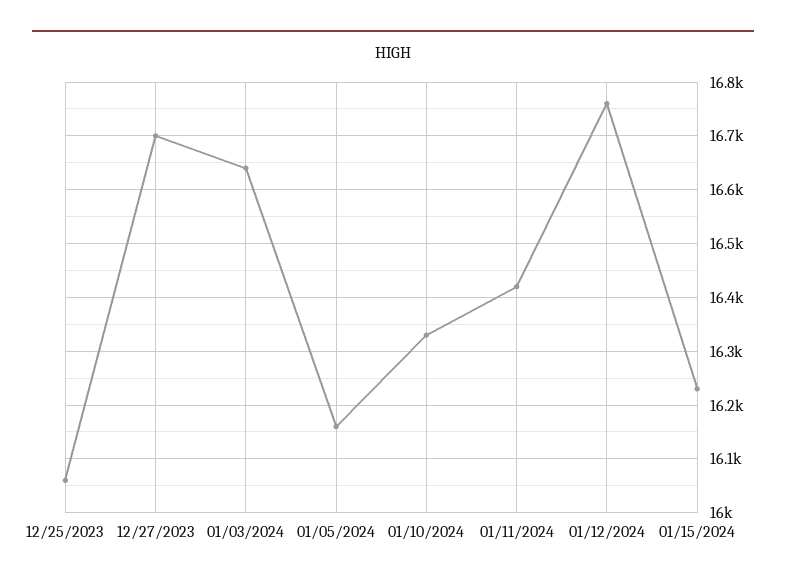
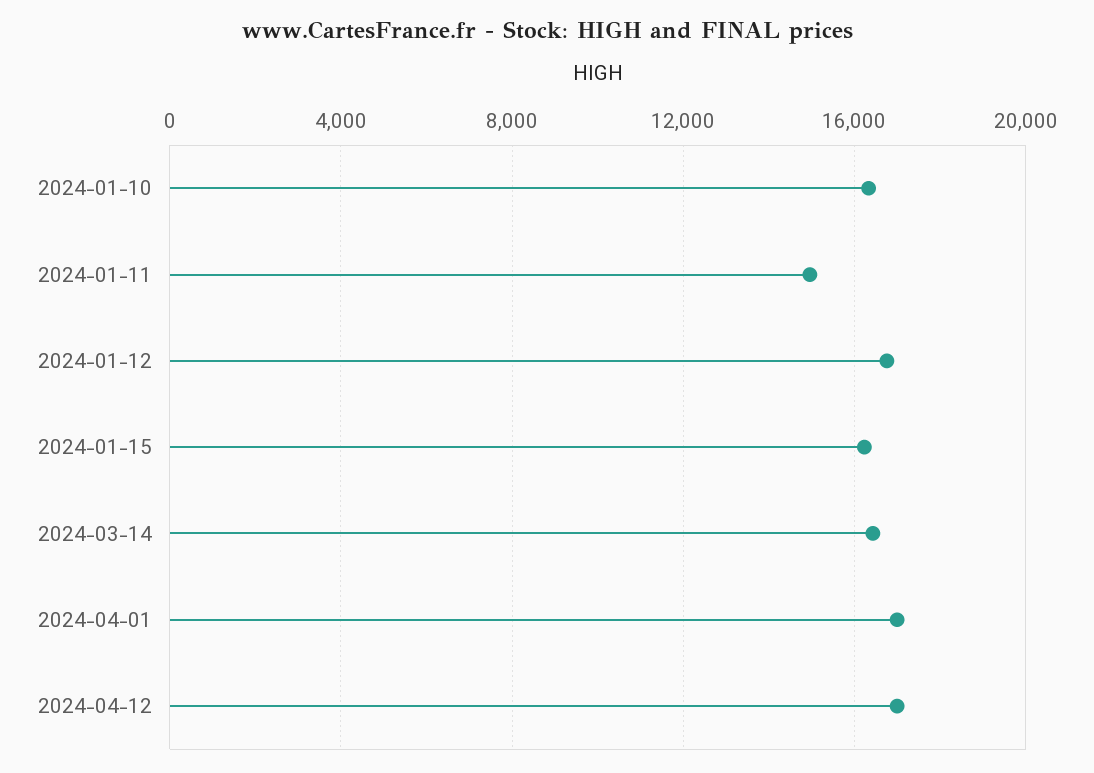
12/25/2023: 16060 -> none
12/27/2023: 16700 -> none
01/03/2024: 16640 -> none
01/05/2024: 16160 -> none
01/11/2024: 16420 -> 15000
2024-03-14: none -> 16500
2024-04-01: none -> 17000
2024-04-12: none -> 17000

